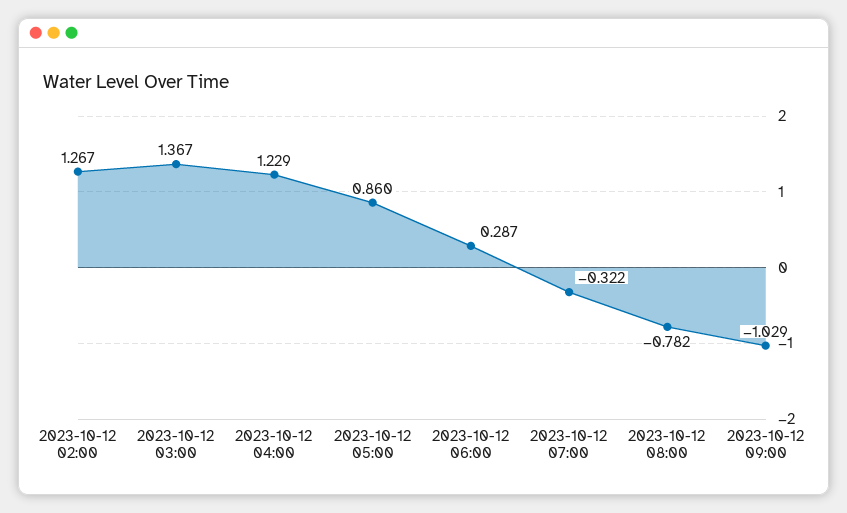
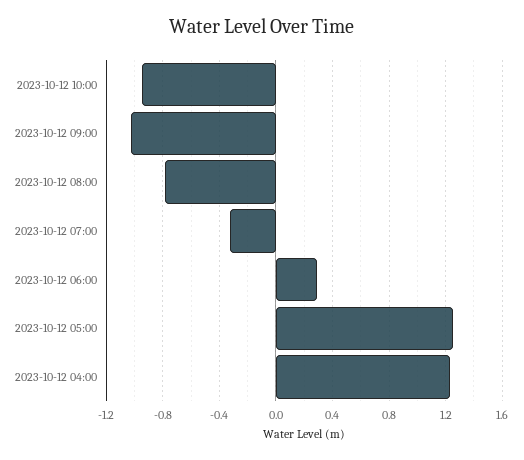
2023-10-12 02:00: 1.267 -> none
2023-10-12 03:00: 1.367 -> none
2023-10-12 05:00: 0.86 -> 1.25
2023-10-12 10:00: none -> -0.95

